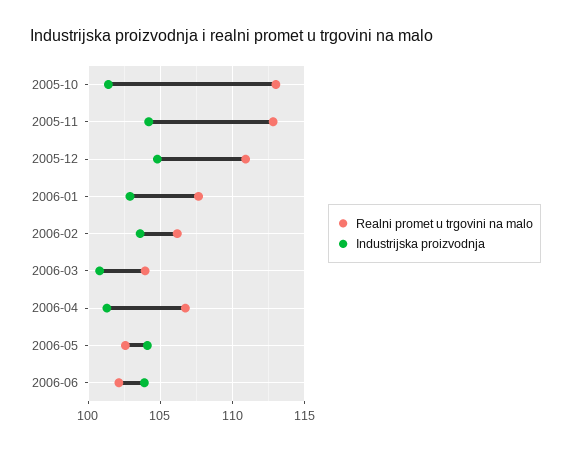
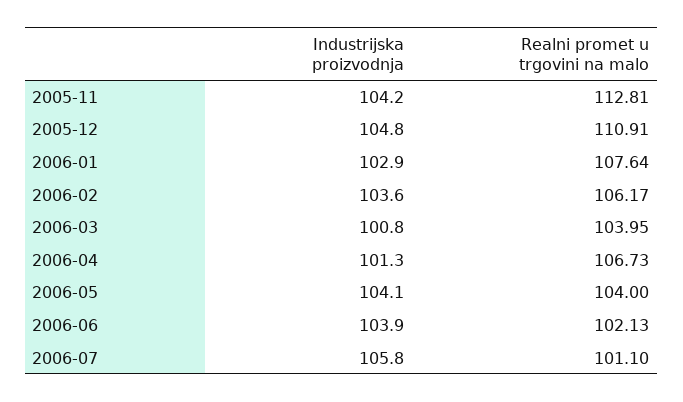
Realni promet u trgovini na malo, 2005-10: 113 -> none
Industrijska proizvodnja, 2005-10: 101.5 -> none
Realni promet u trgovini na malo, 2006-05: 102.5 -> 104
Industrijska proizvodnja, 2006-07: none -> 105.8
Realni promet u trgovini na malo, 2006-07: none -> 101.1

